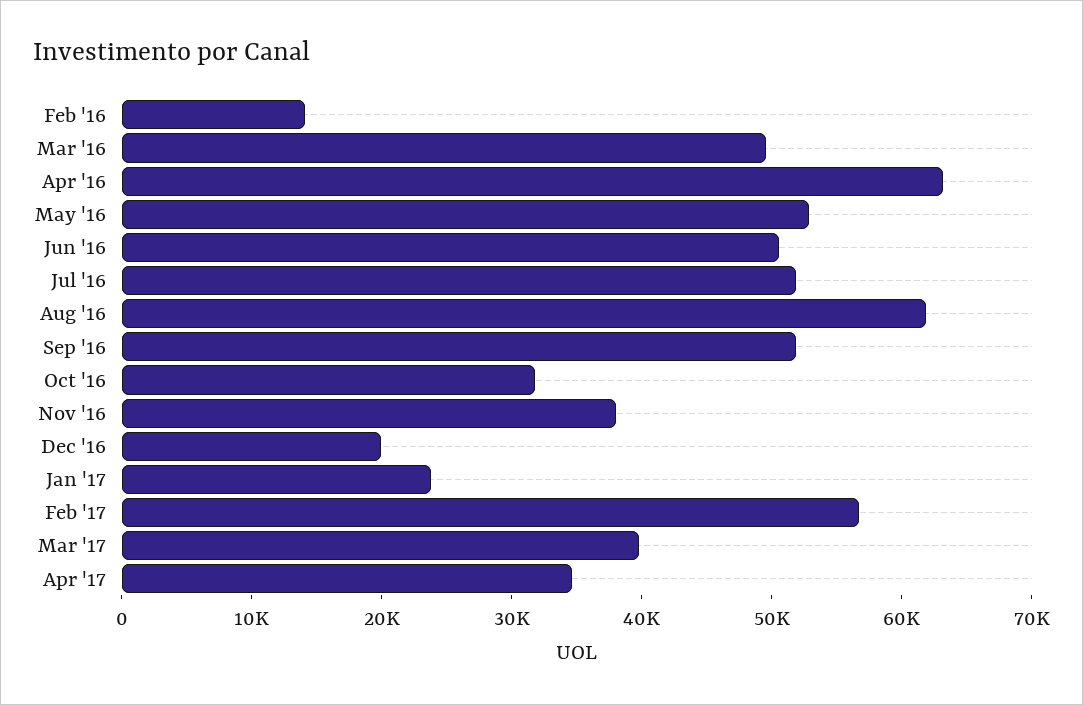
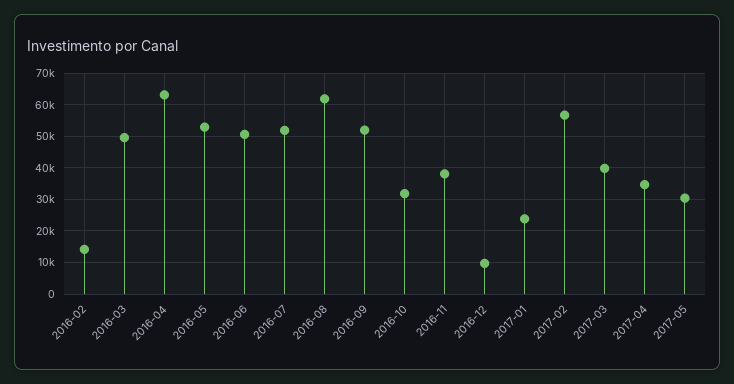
Dec '16: 20000 -> 10000
2017-05: none -> 30000

